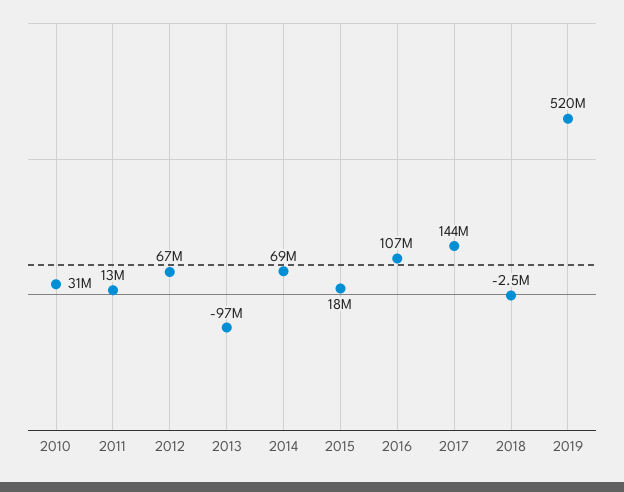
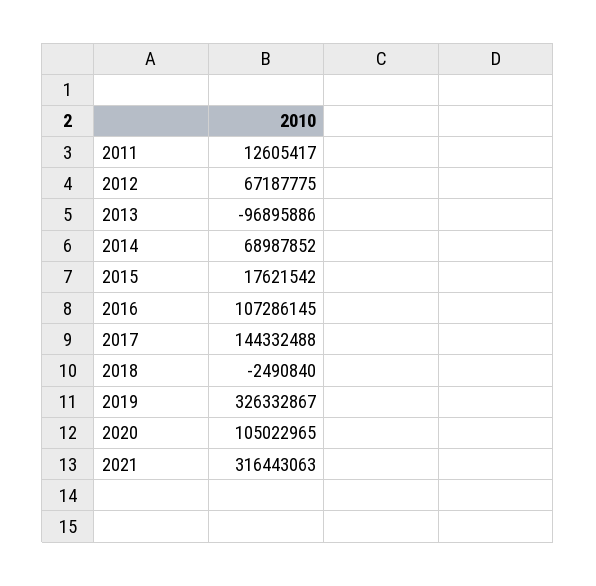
2010: 31000000 -> none
2019: 520000000 -> 326332867
2020: none -> 105022965
2021: none -> 316443063

